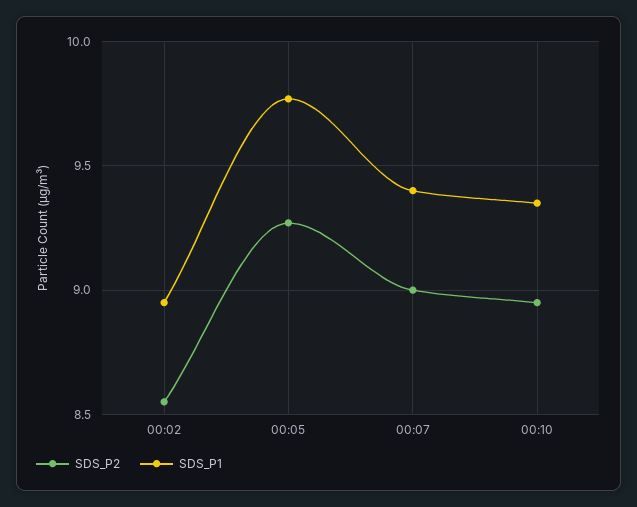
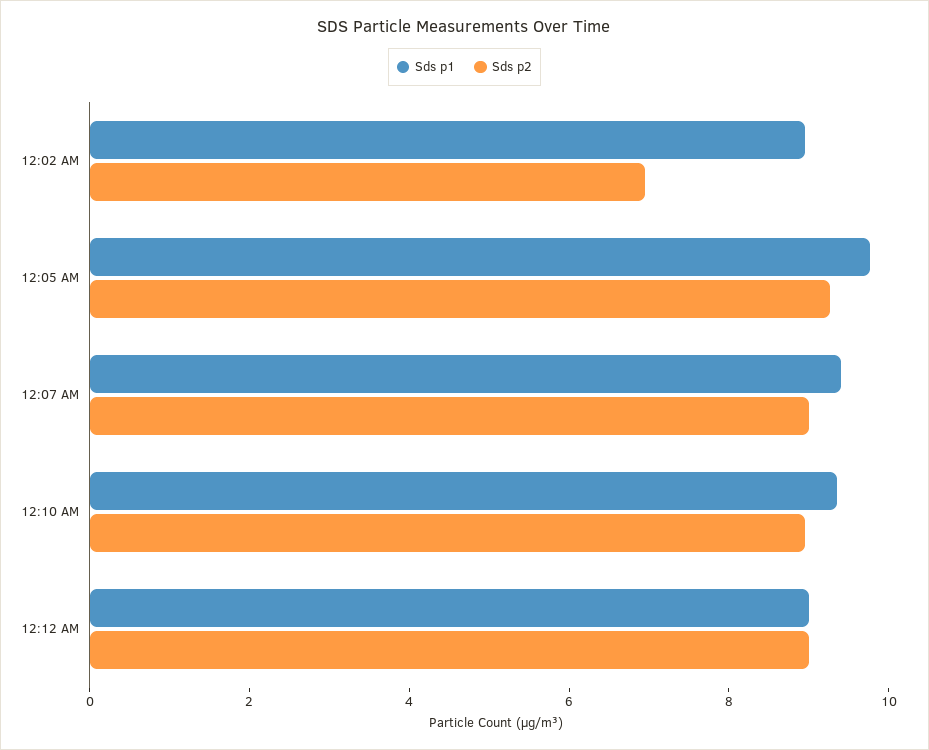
SDS_P2, 00:02: 8.55 -> 7
SDS_P1, 12:12 AM: none -> 9
SDS_P2, 12:12 AM: none -> 9

